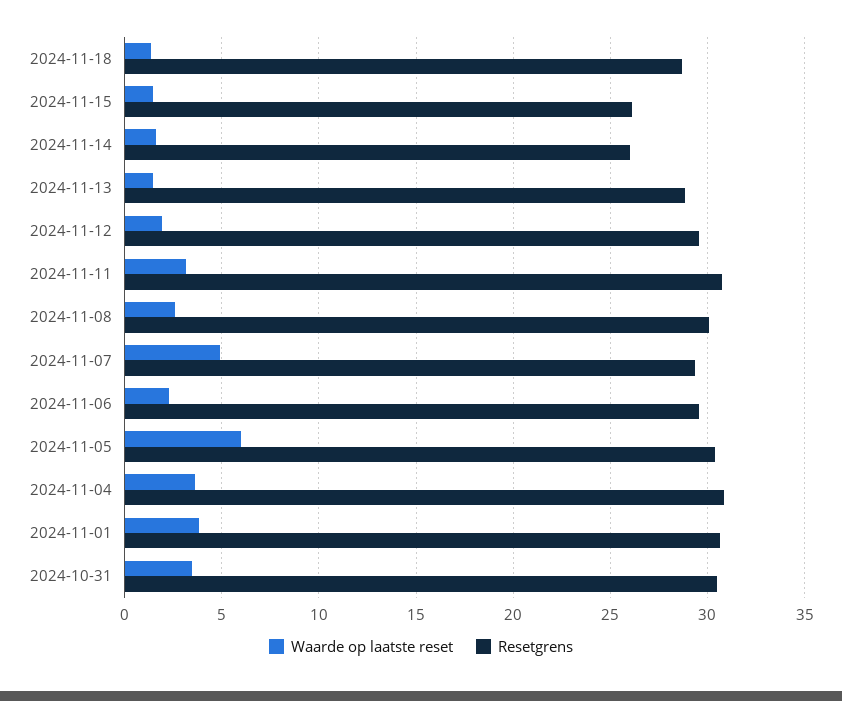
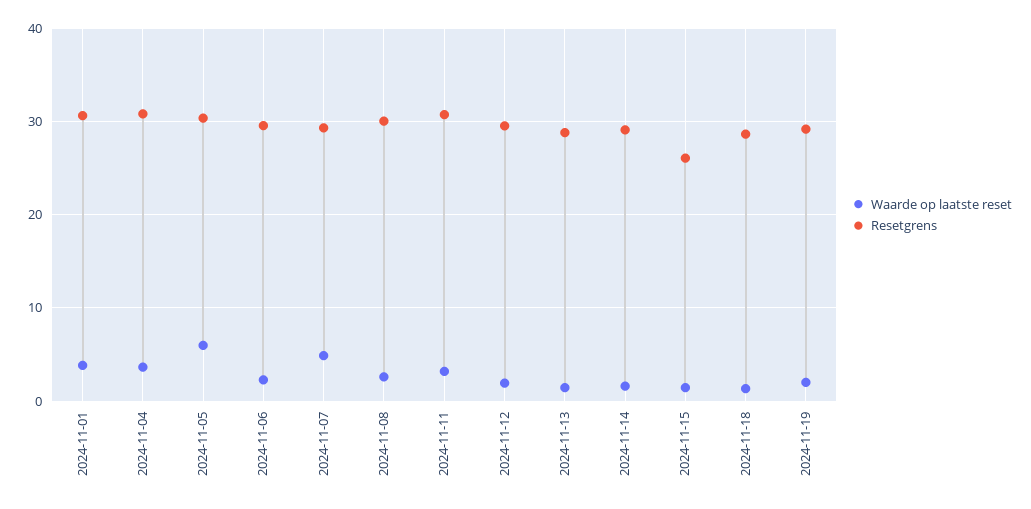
Resetgrens, 2024-11-14: 26 -> 29
Waarde op laatste reset, 2024-10-31: 3.5 -> none
Resetgrens, 2024-10-31: 30.5 -> none
Waarde op laatste reset, 2024-11-19: none -> 2
Resetgrens, 2024-11-19: none -> 29

